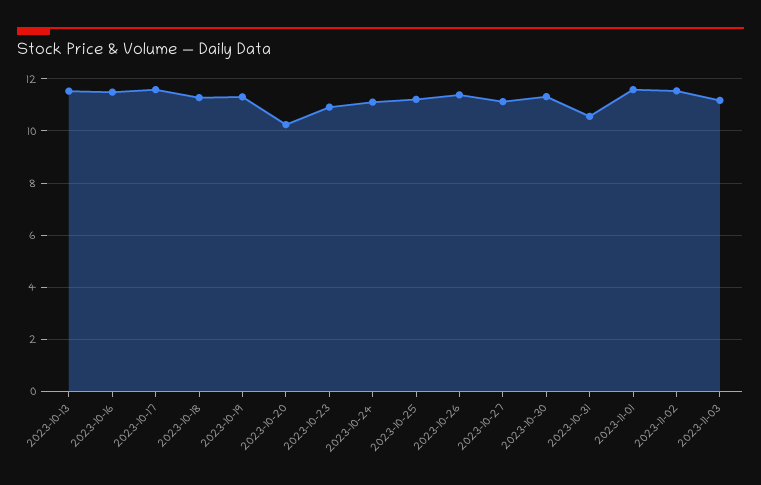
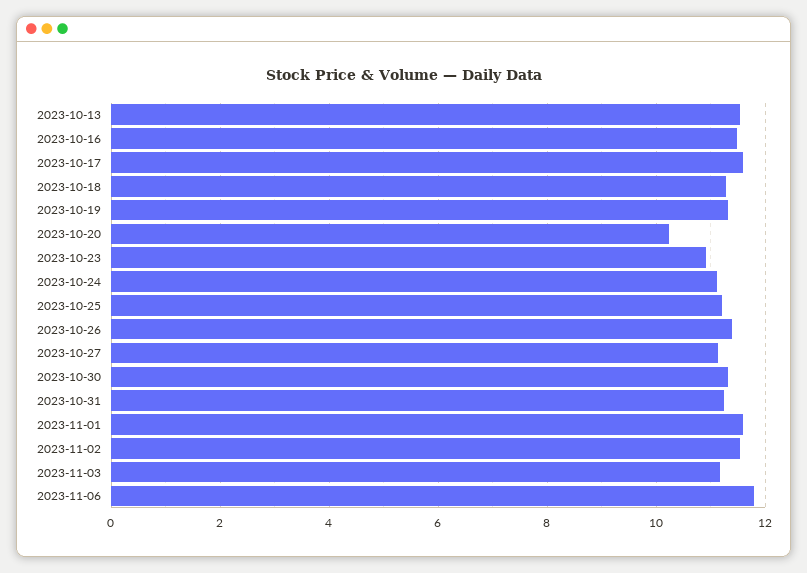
2023-10-31: 10.5 -> 11.2
2023-11-06: none -> 11.8

